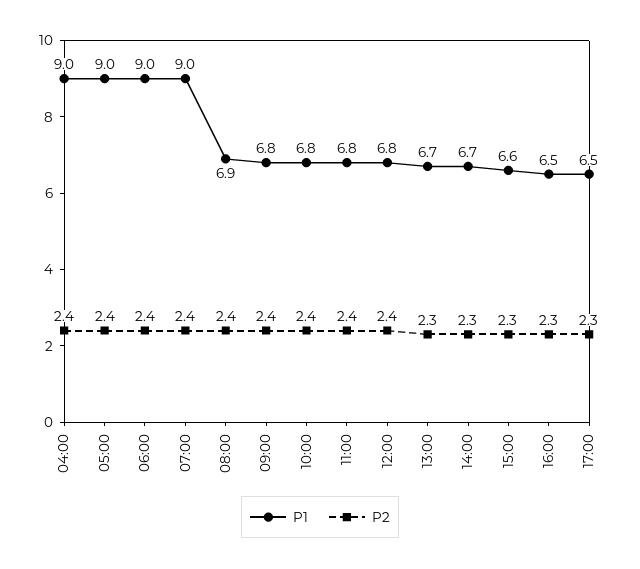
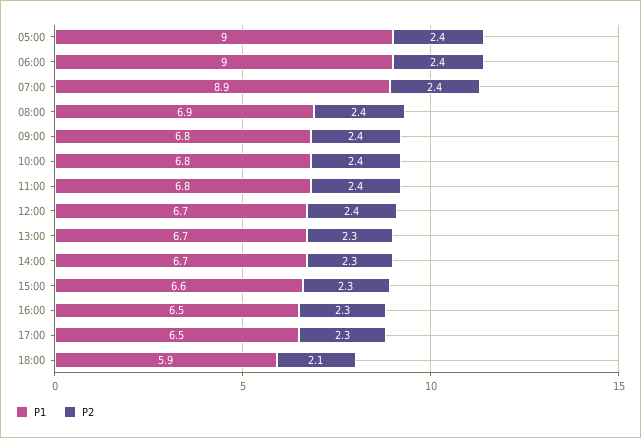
P1, 04:00: 9 -> none
P2, 04:00: 2.4 -> none
P1, 07:00: 9 -> 8.9
P1, 12:00: 6.8 -> 6.7
P1, 18:00: none -> 5.9
P2, 18:00: none -> 2.1

